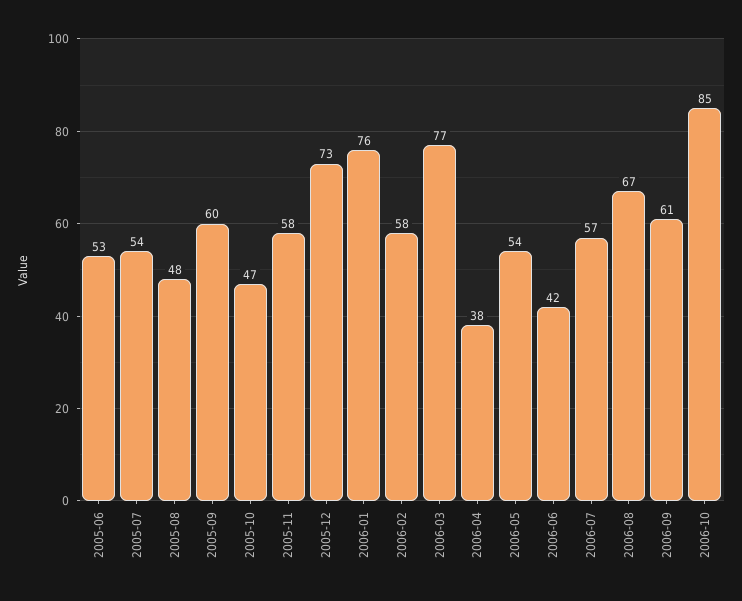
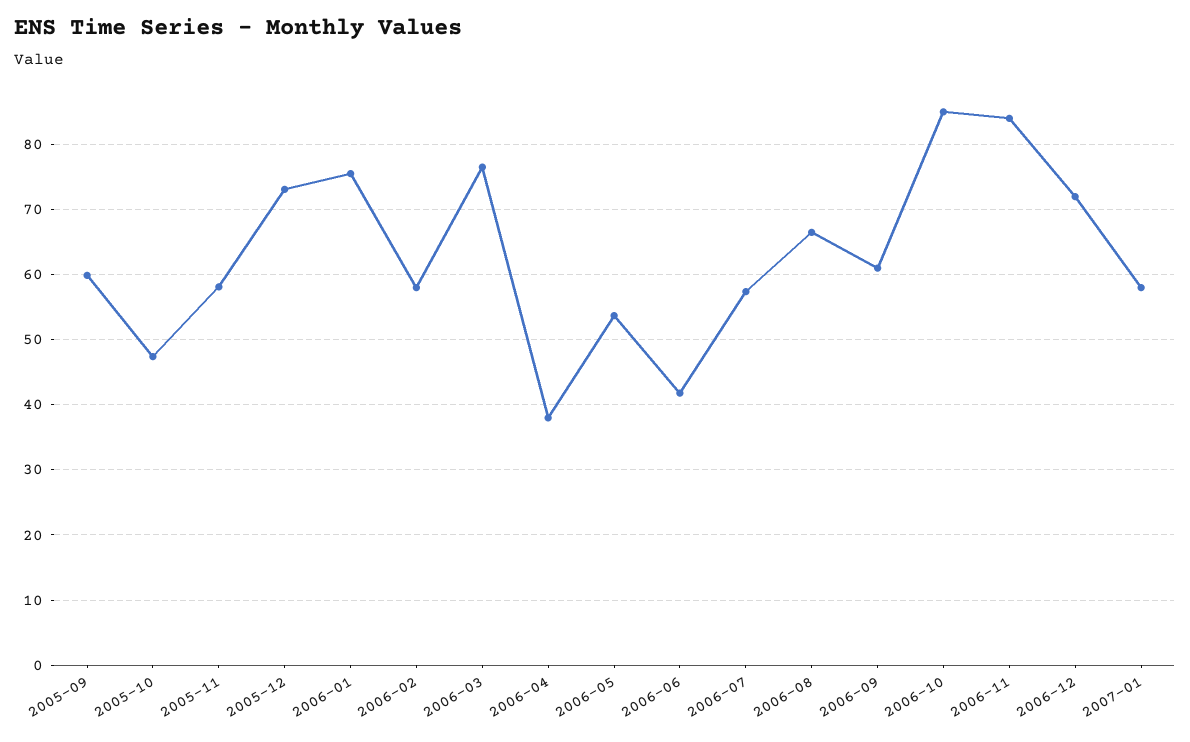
2005-06: 53 -> none
2005-07: 54 -> none
2005-08: 48 -> none
2006-11: none -> 84
2006-12: none -> 72
2007-01: none -> 58

